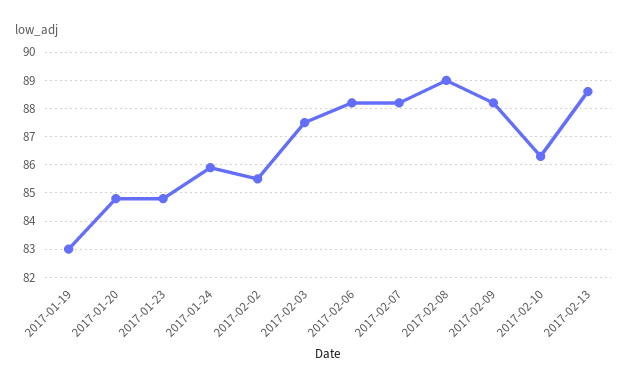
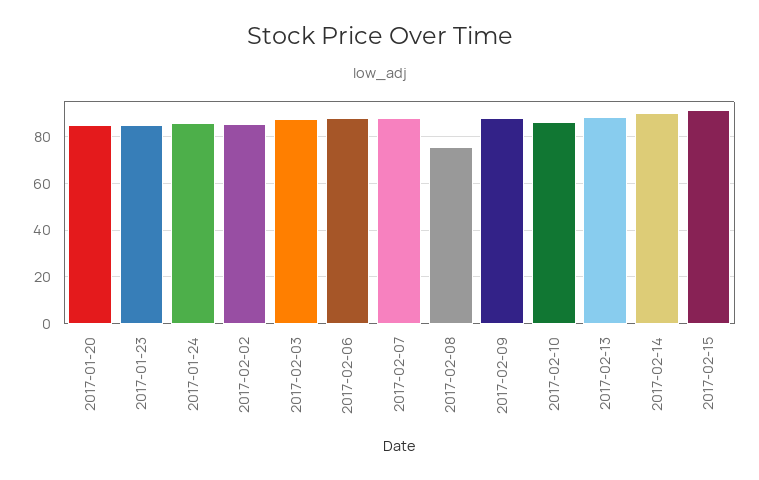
2017-01-19: 83 -> none
2017-02-08: 89 -> 75
2017-02-14: none -> 90
2017-02-15: none -> 90

